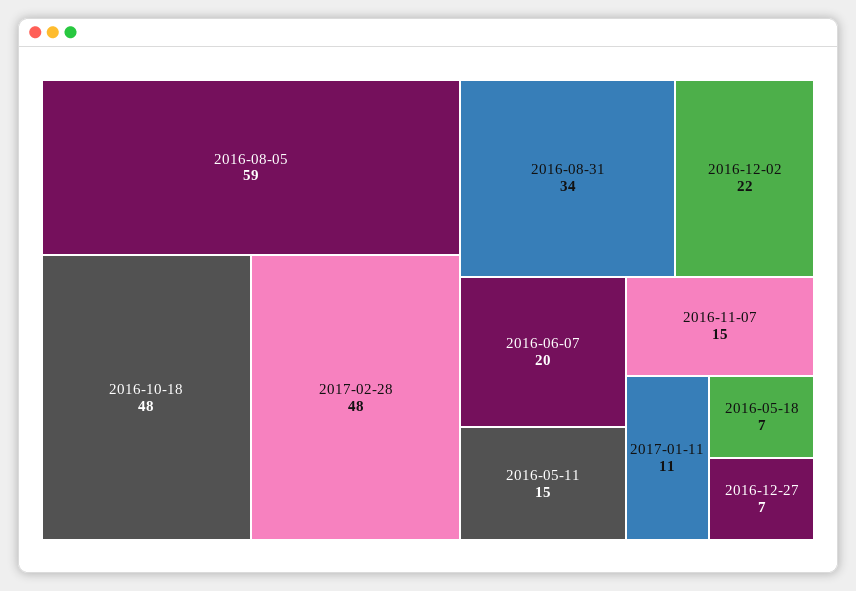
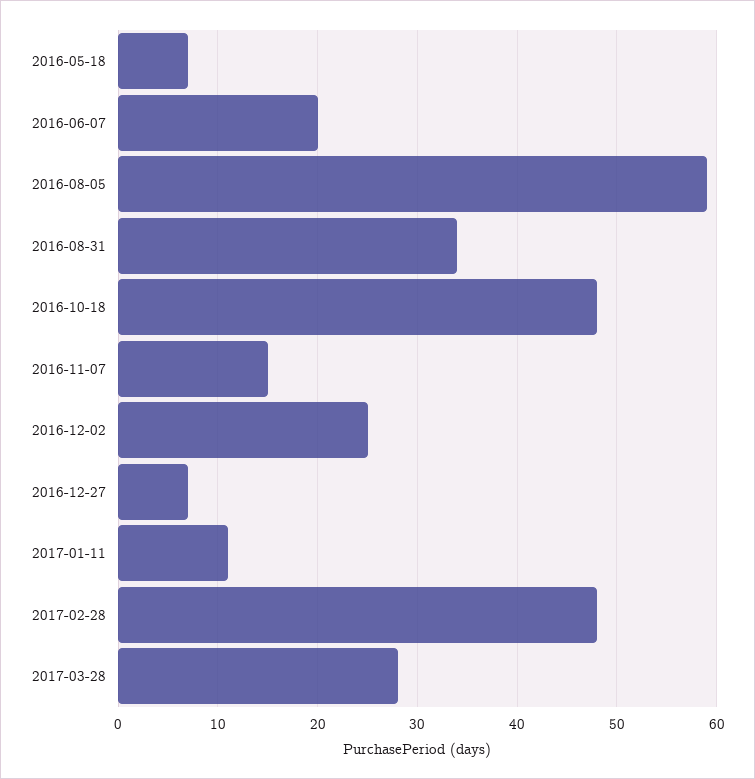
2016-12-02: 22 -> 25
2016-05-11: 15 -> none
2017-03-28: none -> 28

